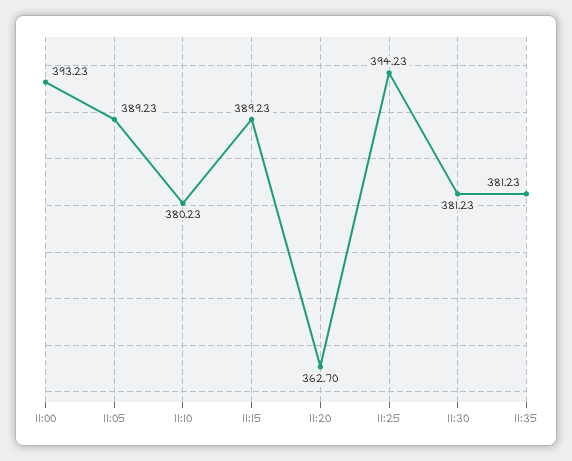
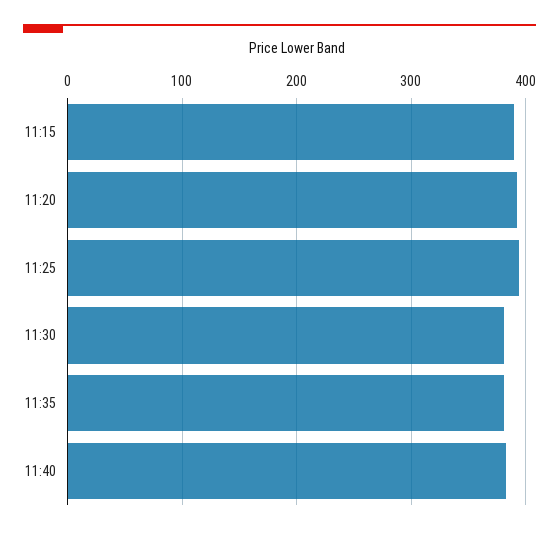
11:00: 393.23 -> none
11:05: 389.23 -> none
11:10: 380.23 -> none
11:20: 362.7 -> 390
11:40: none -> 380

